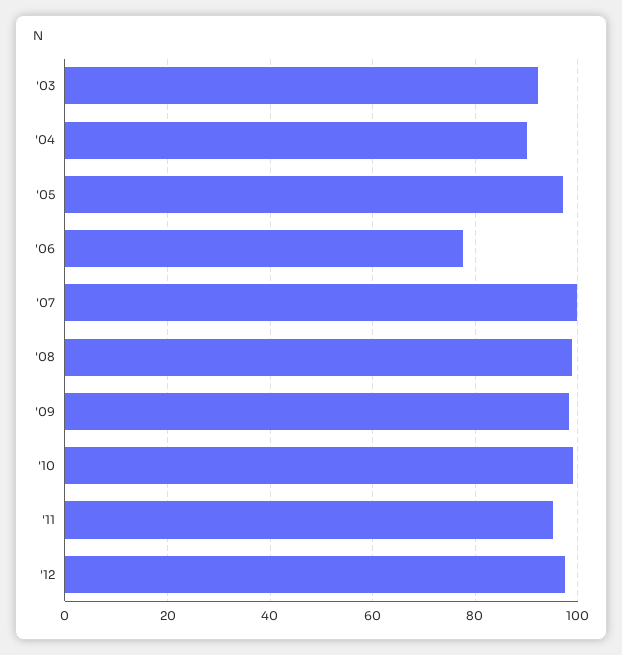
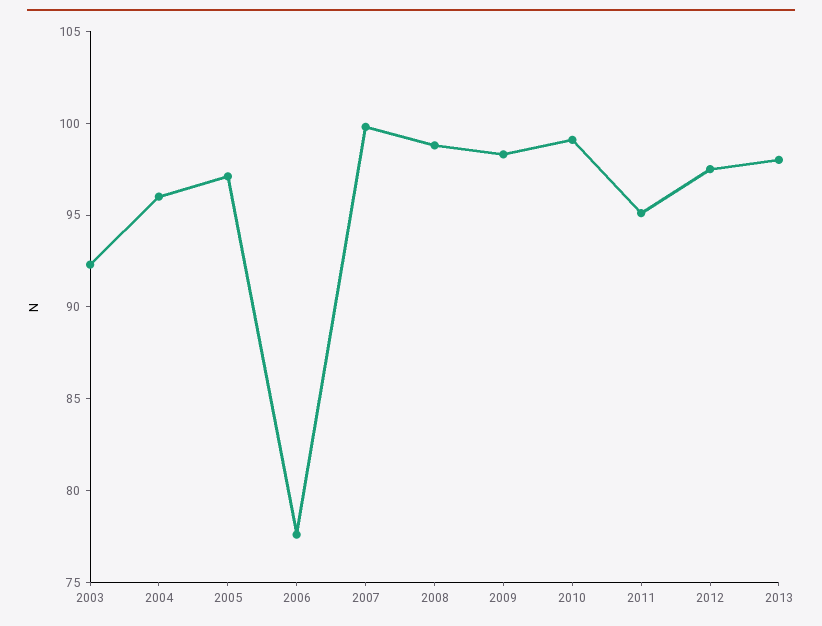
'04: 90 -> 96
2013: none -> 98

